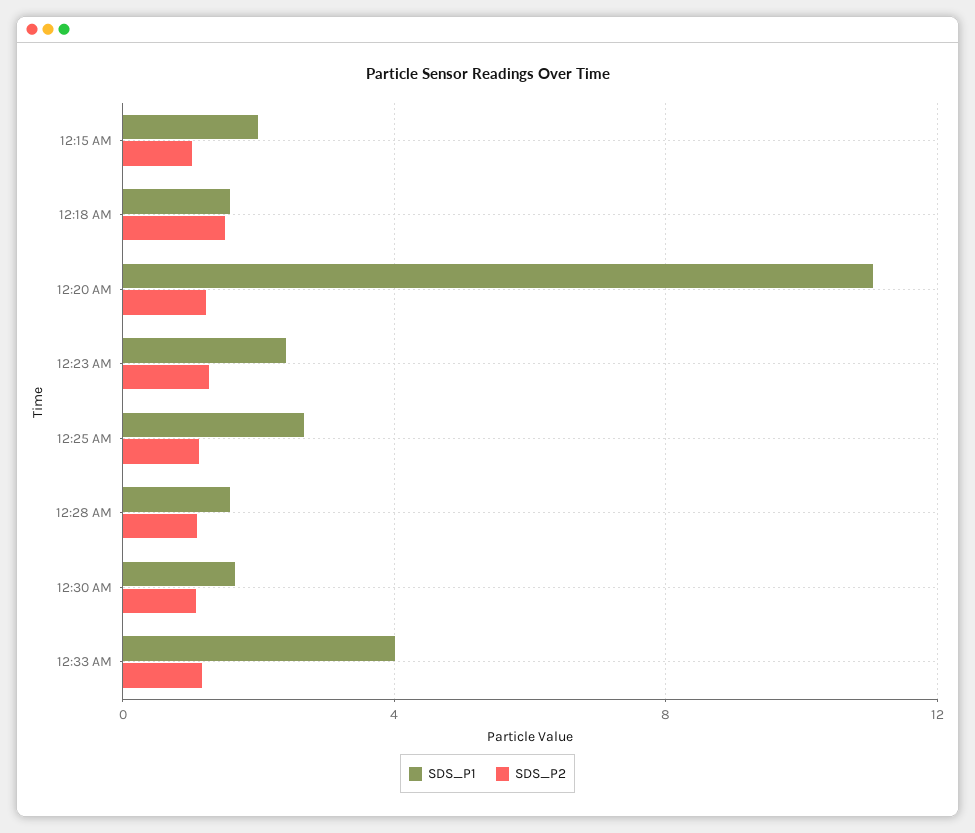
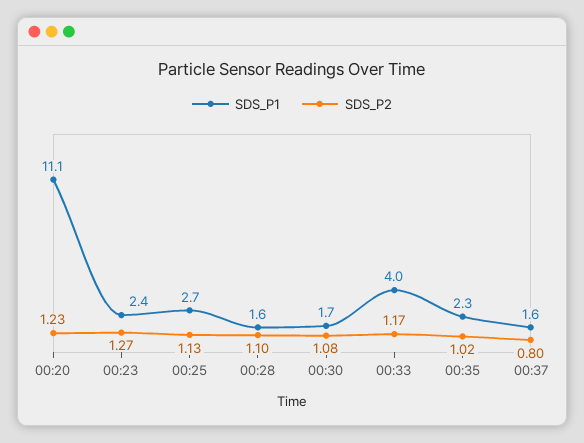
SDS_P1, 12:15 AM: 2 -> none
SDS_P2, 12:15 AM: 1 -> none
SDS_P1, 12:18 AM: 1.5 -> none
SDS_P2, 12:18 AM: 1.5 -> none
SDS_P1, 00:35: none -> 2.3
SDS_P2, 00:35: none -> 1.02
SDS_P1, 00:37: none -> 1.6
SDS_P2, 00:37: none -> 0.8

